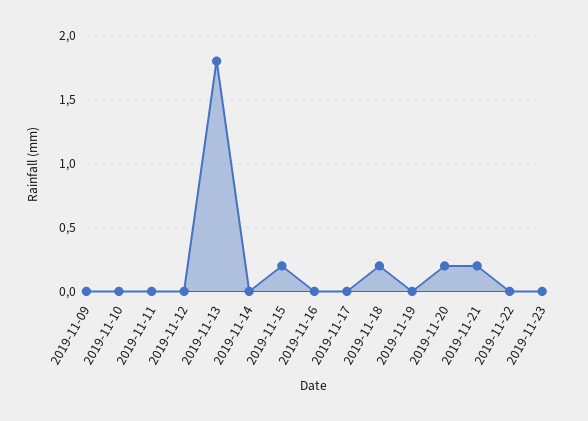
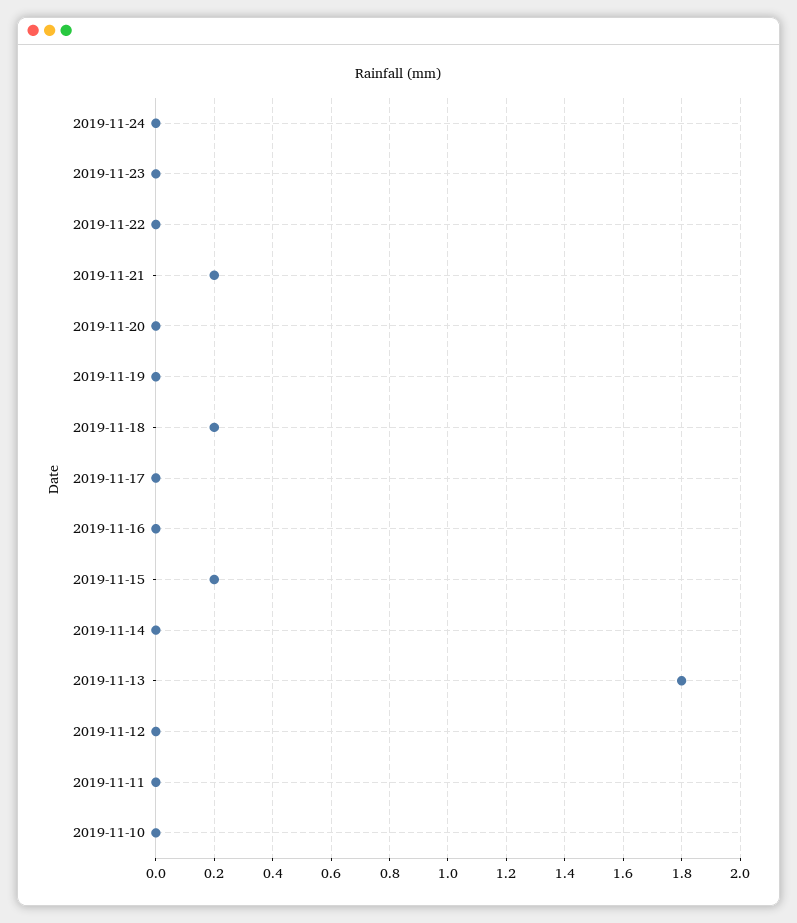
2019-11-09: 0 -> none
2019-11-20: 0.2 -> 0
2019-11-24: none -> 0

